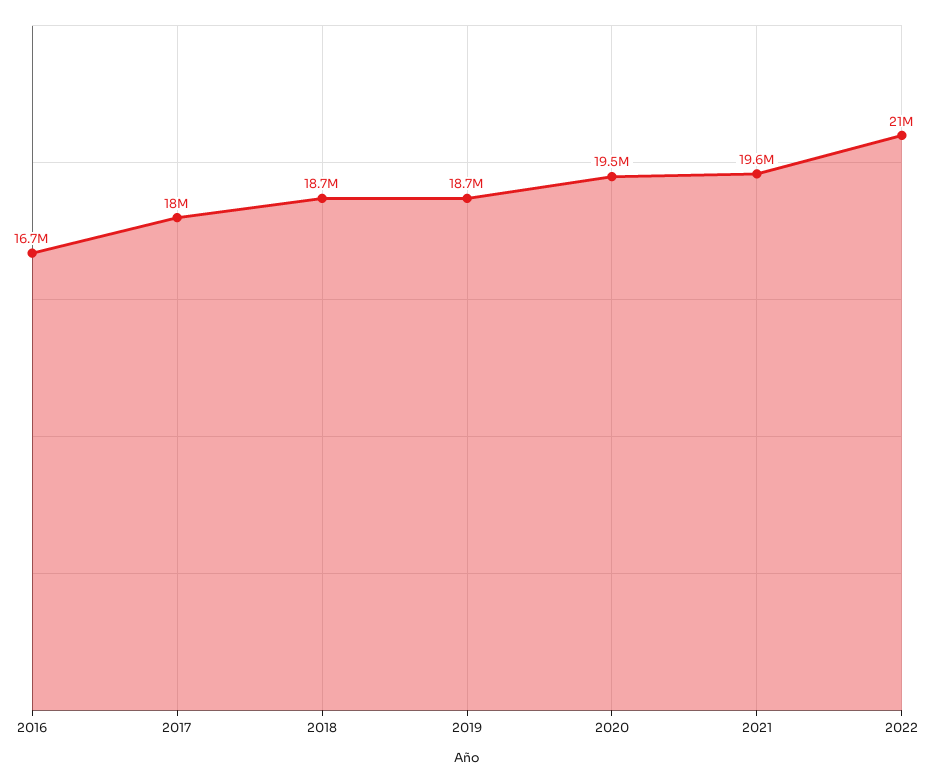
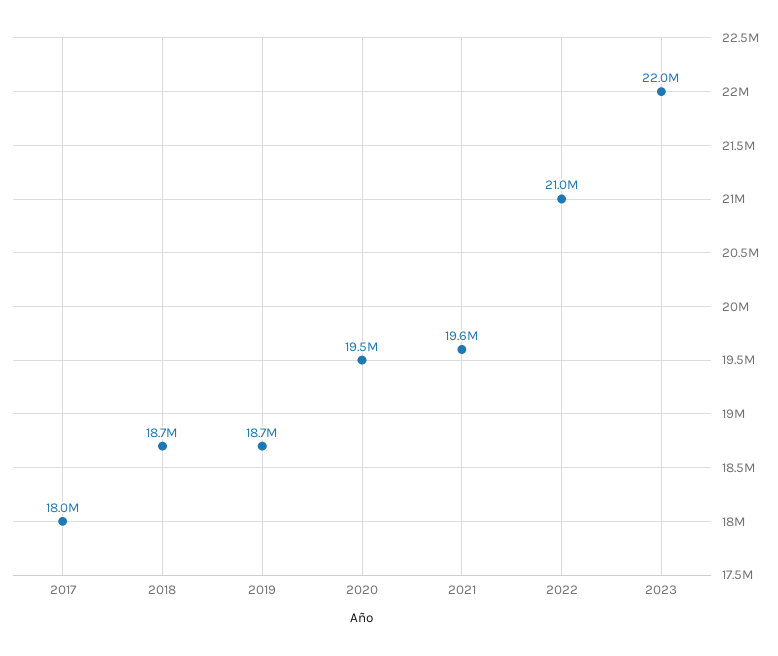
2016: 16700000 -> none
2023: none -> 22000000

